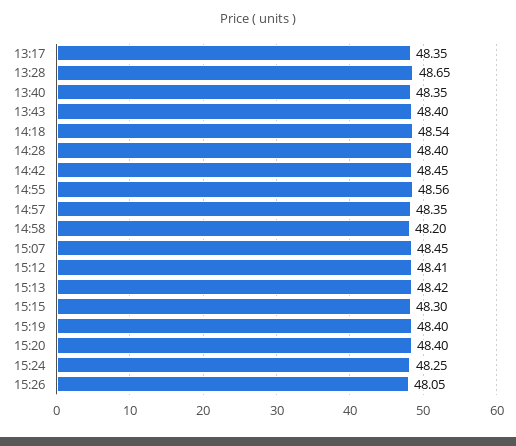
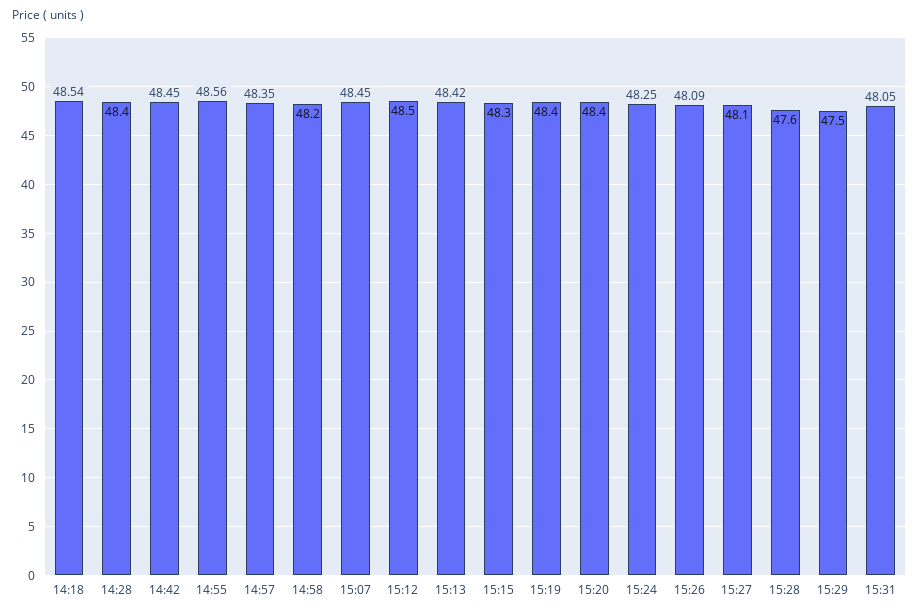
13:17: 48.35 -> none
13:28: 48.65 -> none
13:40: 48.35 -> none
13:43: 48.4 -> none
15:12: 48.41 -> 48.5
15:26: 48.05 -> 48.09
15:27: none -> 48.1
15:28: none -> 47.6
15:29: none -> 47.5
15:31: none -> 48.05

